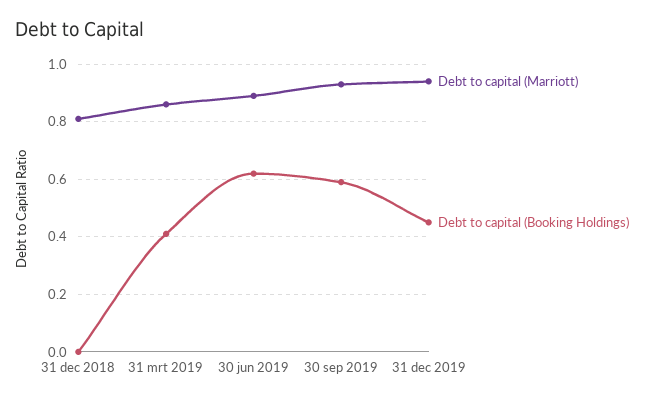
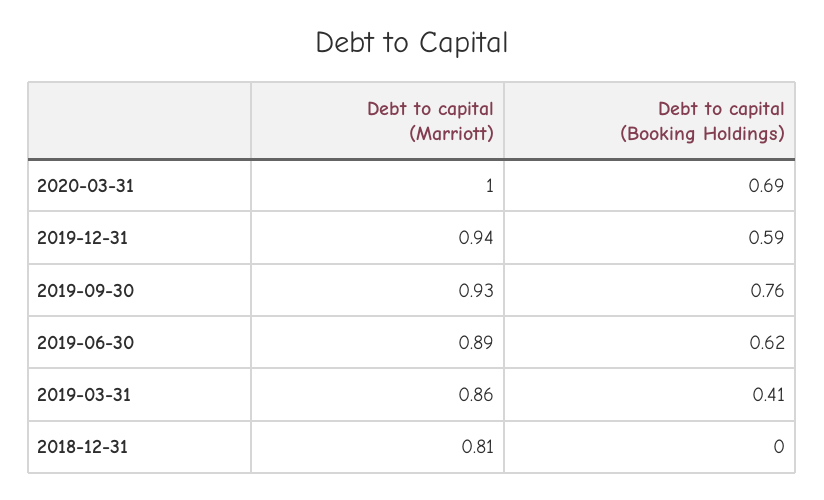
Debt to capital (Booking Holdings), 30 sep 2019: 0.6 -> 0.76
Debt to capital (Booking Holdings), 31 dec 2019: 0.45 -> 0.59
Debt to capital (Marriott), 2020-03-31: none -> 1
Debt to capital (Booking Holdings), 2020-03-31: none -> 0.69

